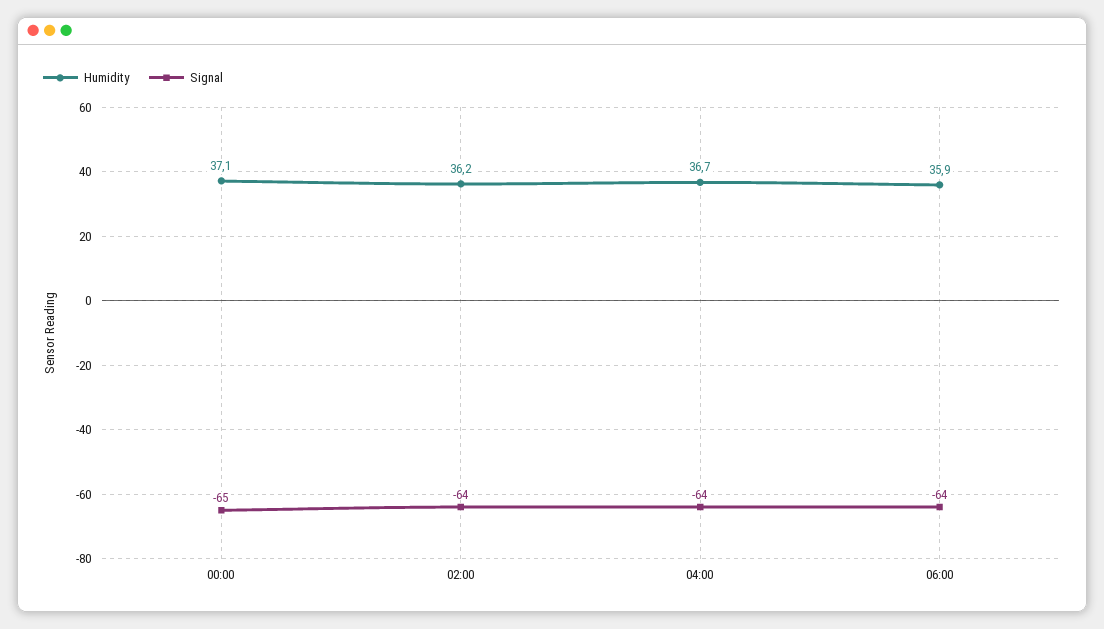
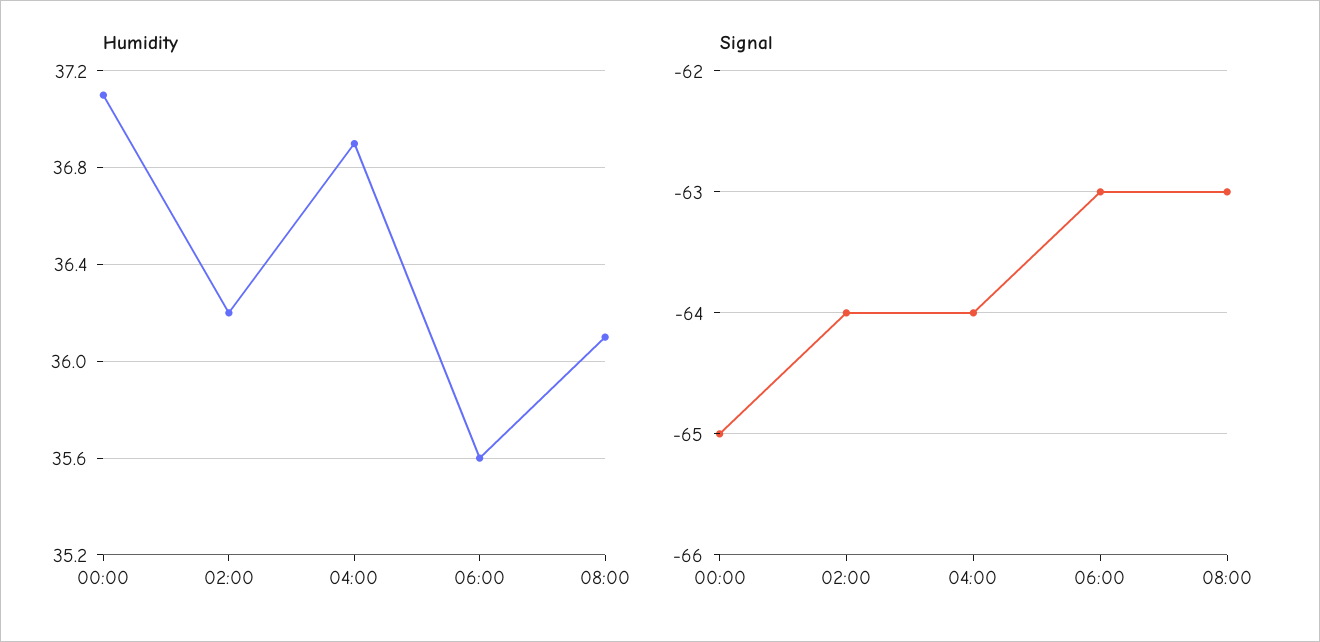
Humidity, 04:00: 36.7 -> 36.9
Humidity, 06:00: 35.9 -> 35.6
Signal, 06:00: -64 -> -63
Humidity, 08:00: none -> 36.1
Signal, 08:00: none -> -63

